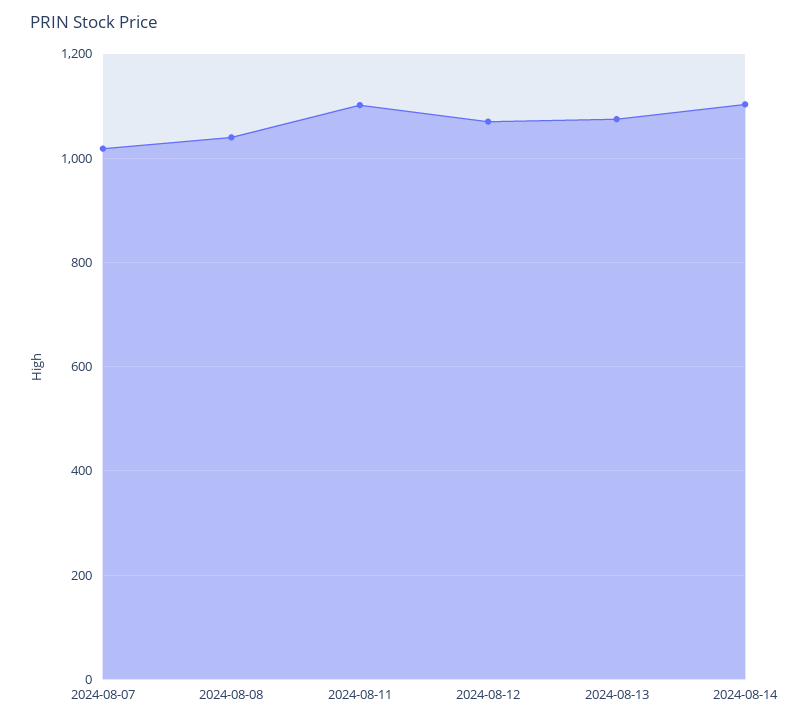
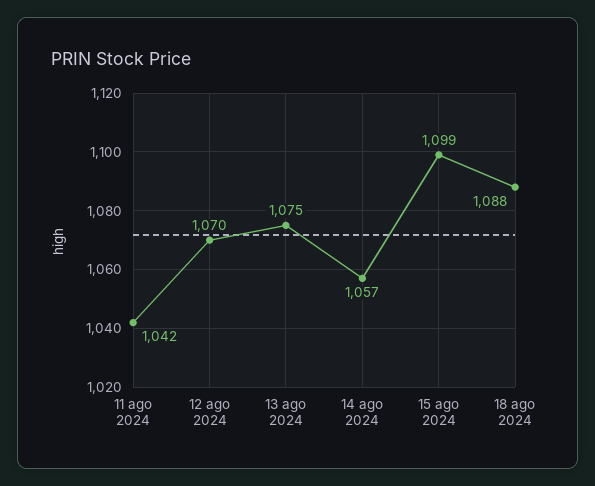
2024-08-07: 1020 -> none
2024-08-08: 1040 -> none
2024-08-11: 1100 -> 1042
2024-08-14: 1100 -> 1057
15 ago 2024: none -> 1099
18 ago 2024: none -> 1088

